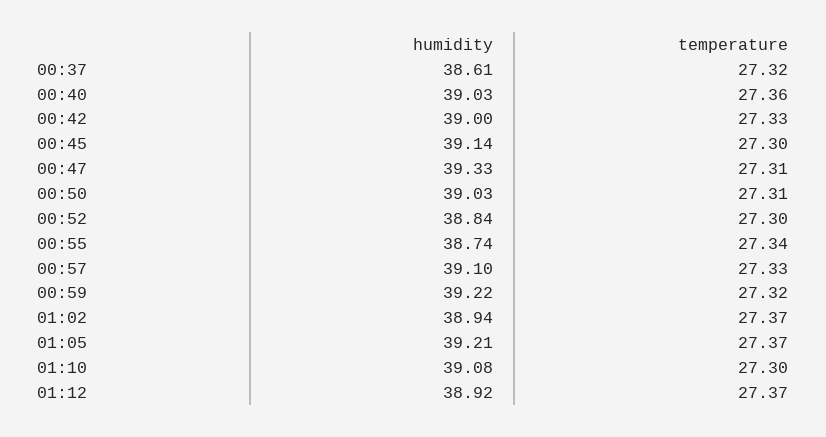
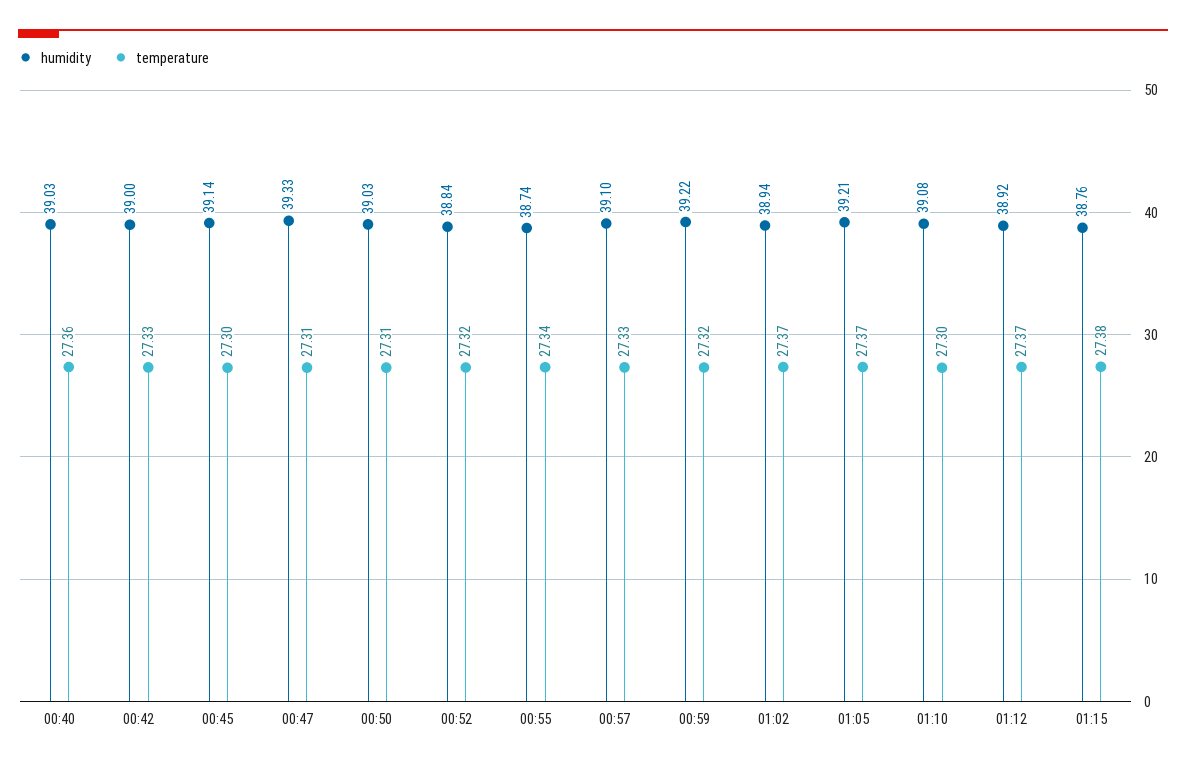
humidity, 00:37: 38.61 -> none
temperature, 00:37: 27.32 -> none
temperature, 00:52: 27.3 -> 27.32
humidity, 01:15: none -> 38.76
temperature, 01:15: none -> 27.38

